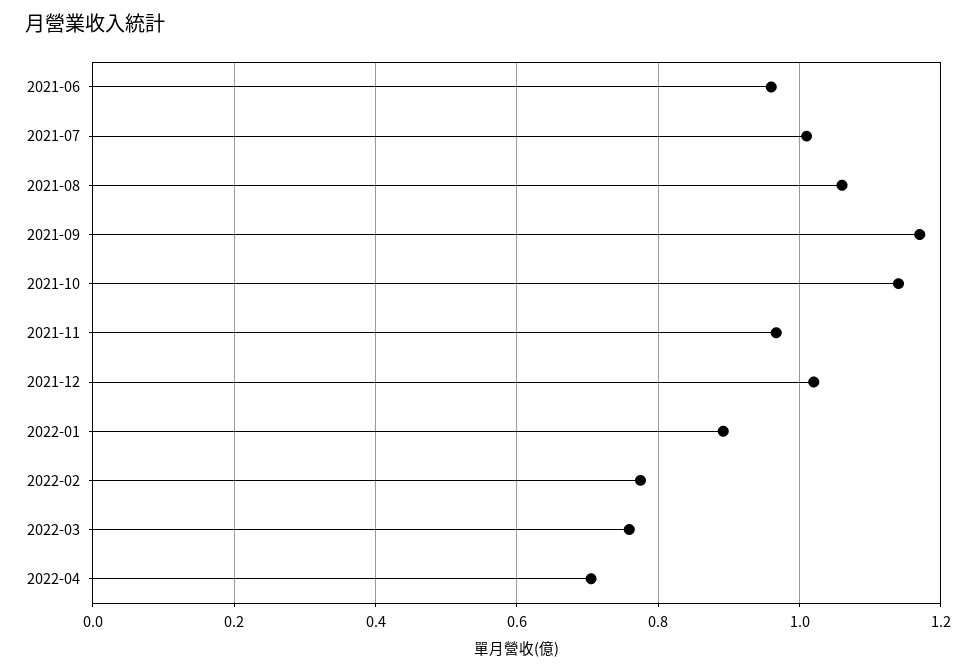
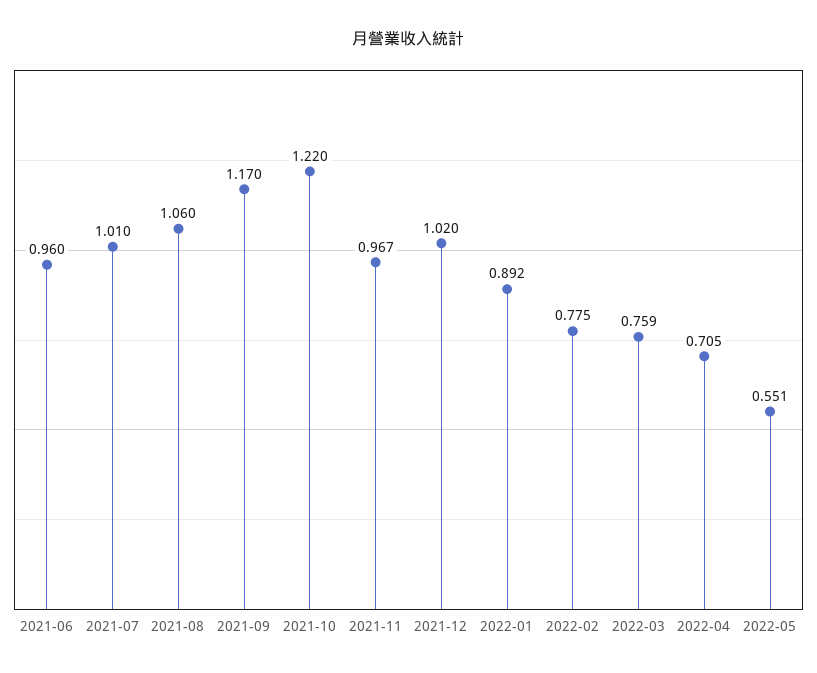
2021-10: 1.14 -> 1.22
2022-05: none -> 0.551

